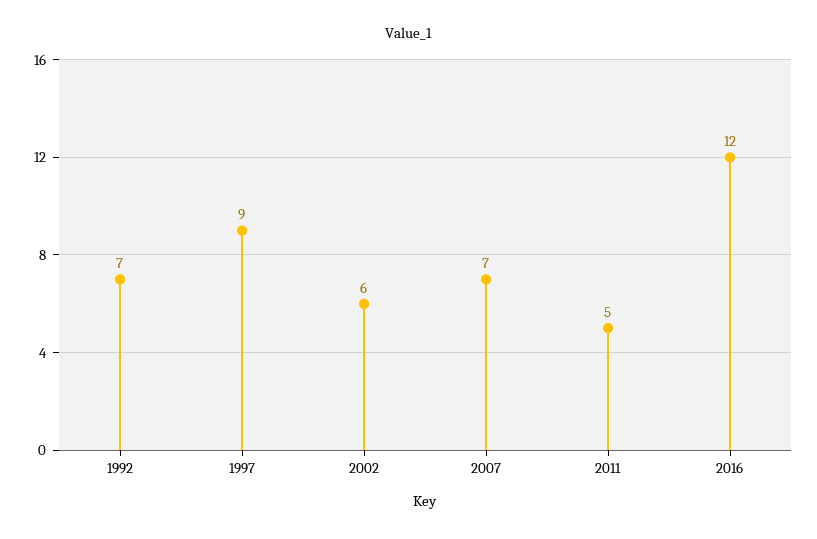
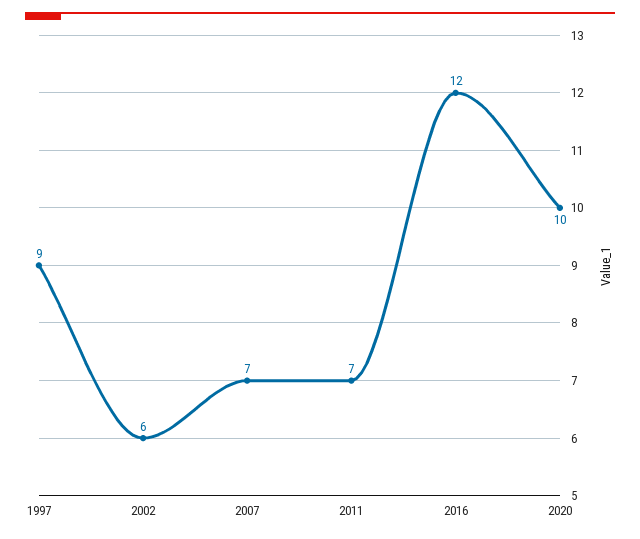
1992: 7 -> none
2011: 5 -> 7
2020: none -> 10

